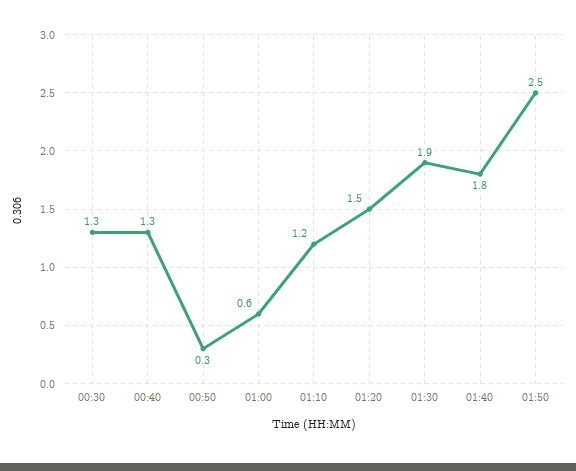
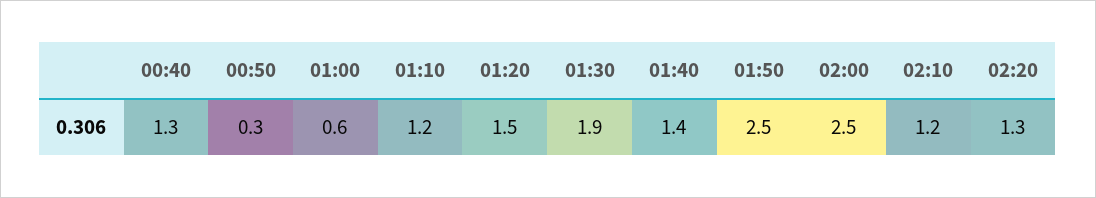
00:30: 1.3 -> none
01:40: 1.8 -> 1.4
02:00: none -> 2.5
02:10: none -> 1.2
02:20: none -> 1.3

